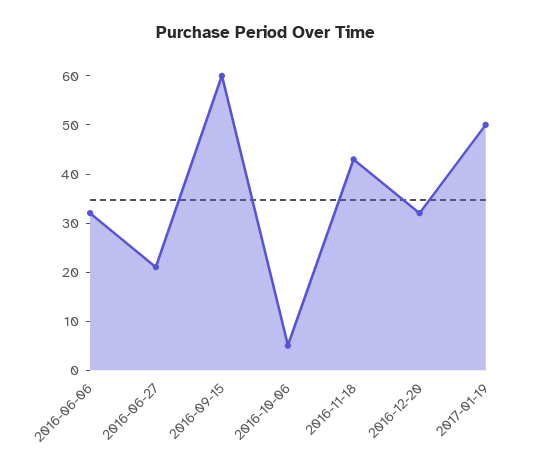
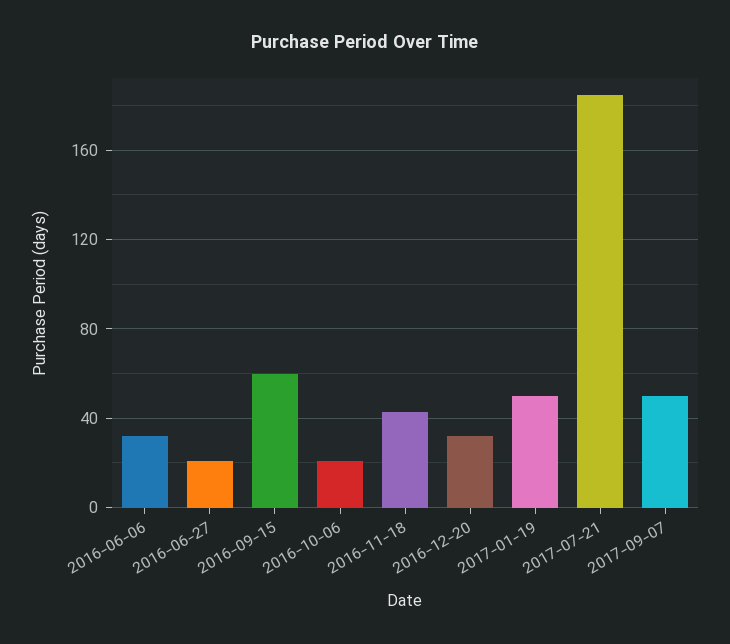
2016-10-06: 5 -> 20
2017-07-21: none -> 185
2017-09-07: none -> 50

